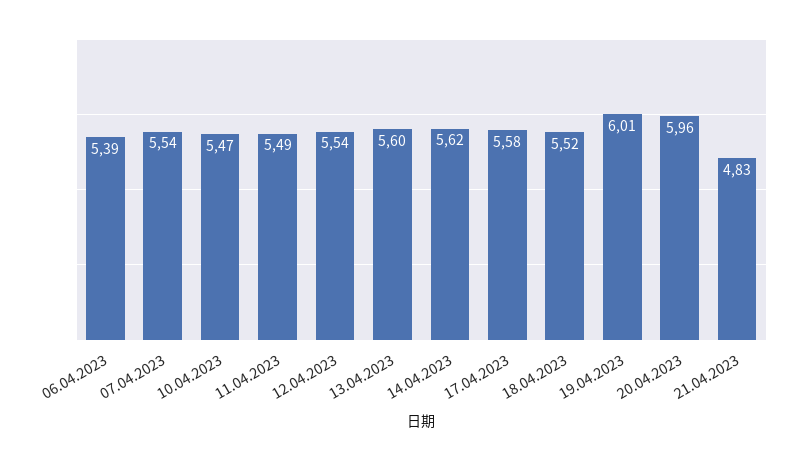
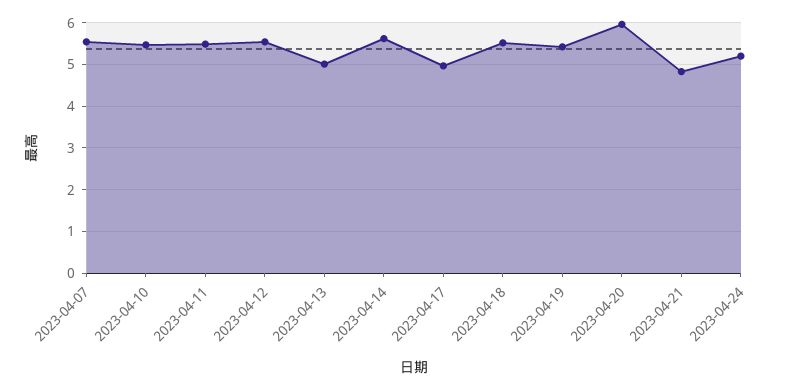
06.04.2023: 5.39 -> none
13.04.2023: 5.6 -> 5
17.04.2023: 5.58 -> 5
19.04.2023: 6.01 -> 5.4
2023-04-24: none -> 5.2

